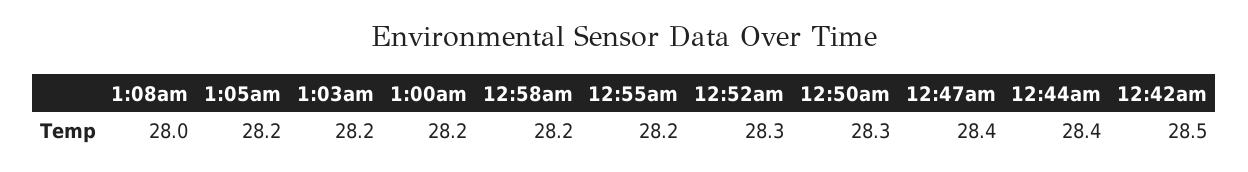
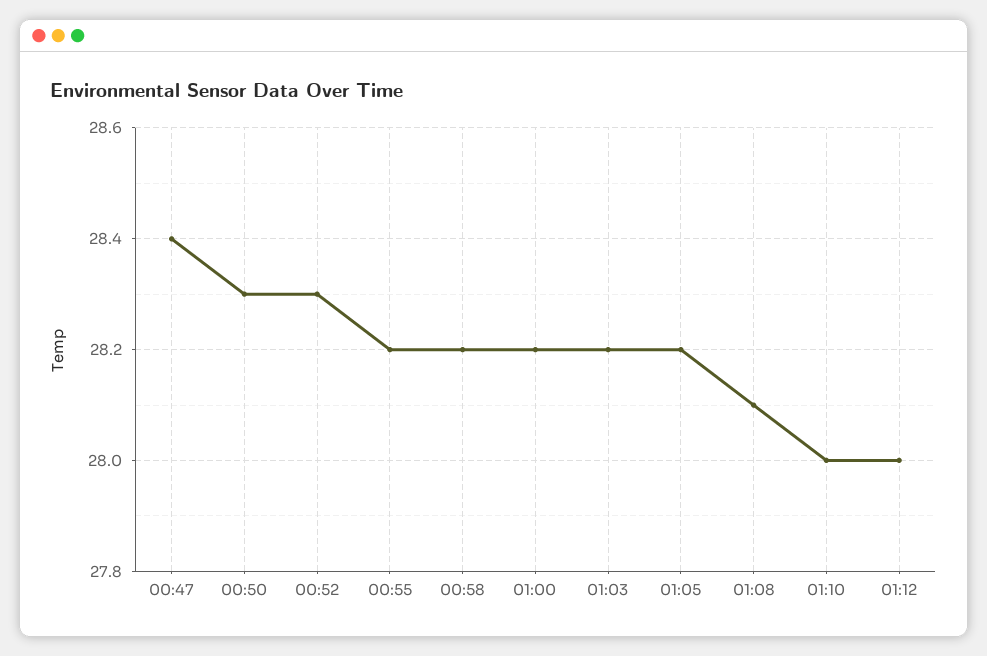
1:08am: 28 -> 28.1
12:44am: 28.4 -> none
12:42am: 28.5 -> none
01:10: none -> 28
01:12: none -> 28

